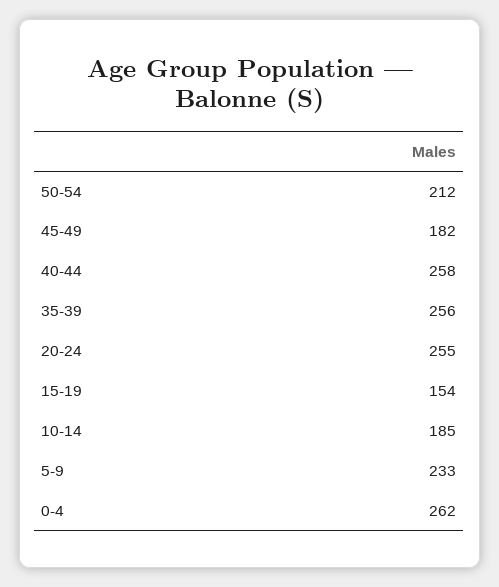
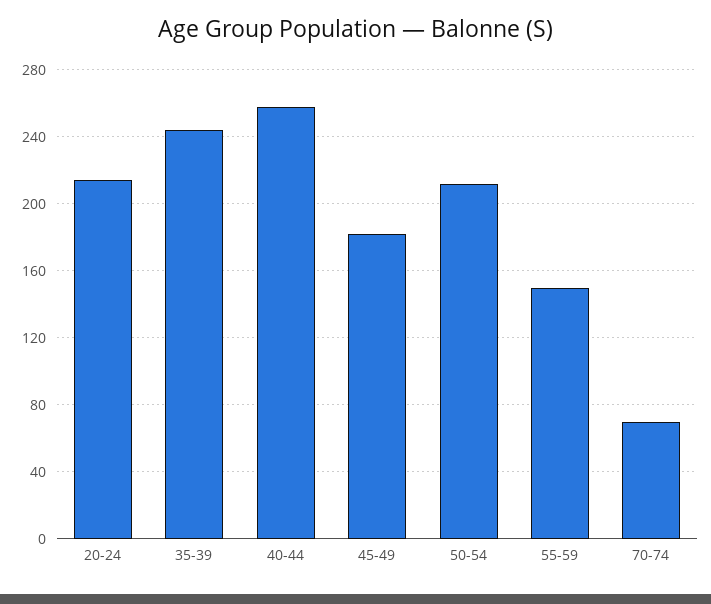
35-39: 256 -> 245
20-24: 255 -> 215
15-19: 154 -> none
10-14: 185 -> none
5-9: 233 -> none
0-4: 262 -> none
55-59: none -> 150
70-74: none -> 70

